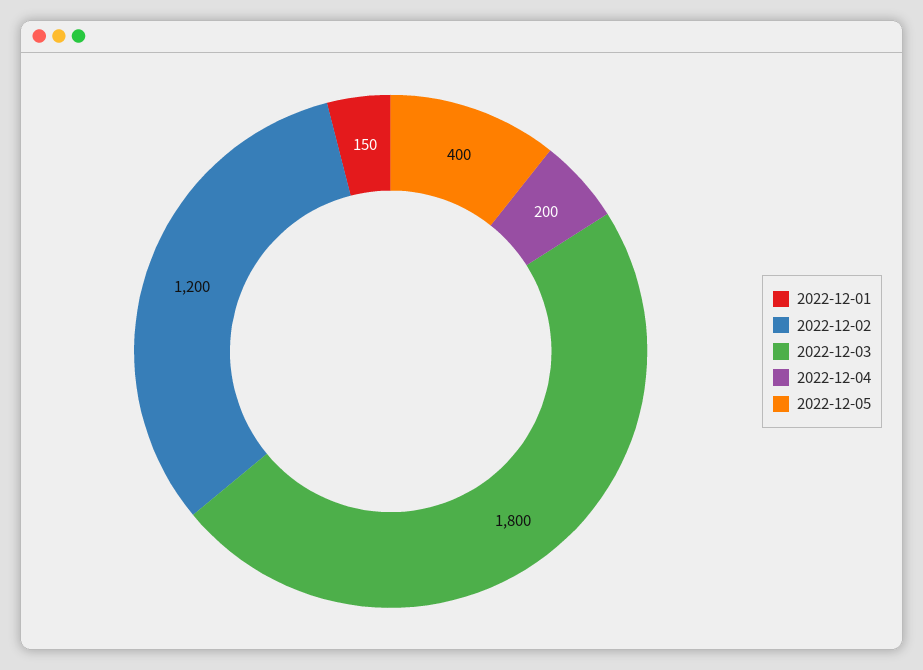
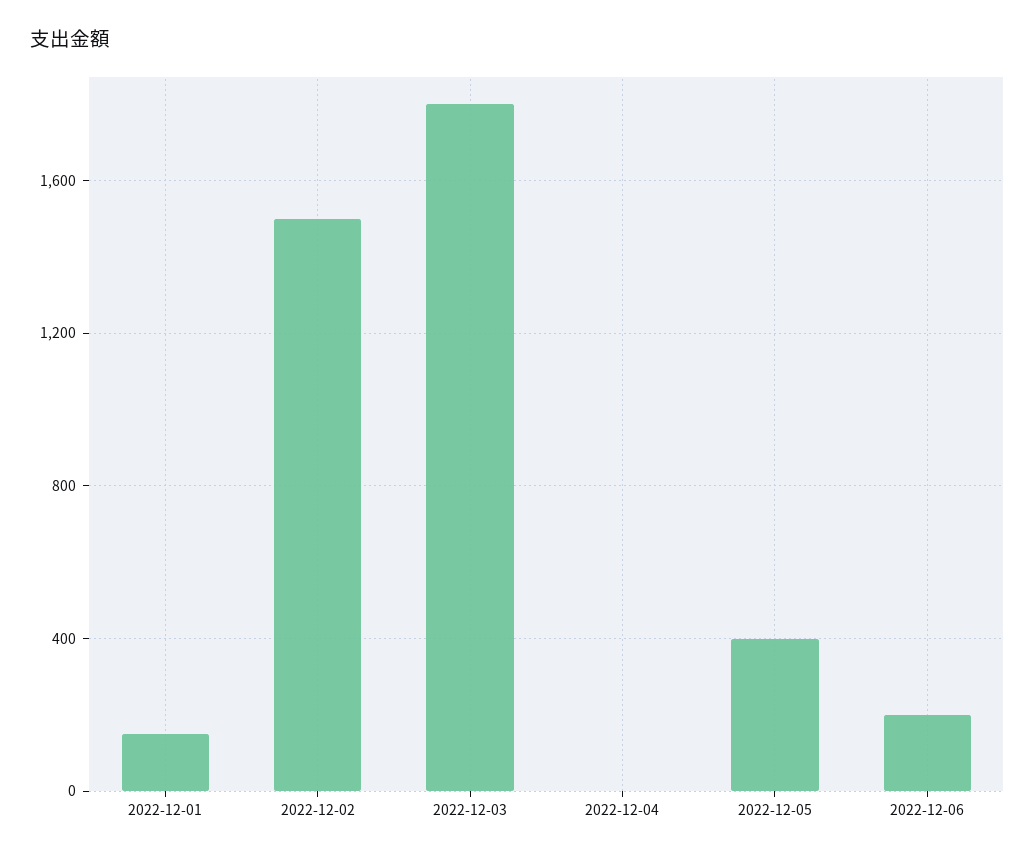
2022-12-02: 1200 -> 1500
2022-12-04: 200 -> 0
2022-12-06: none -> 200

